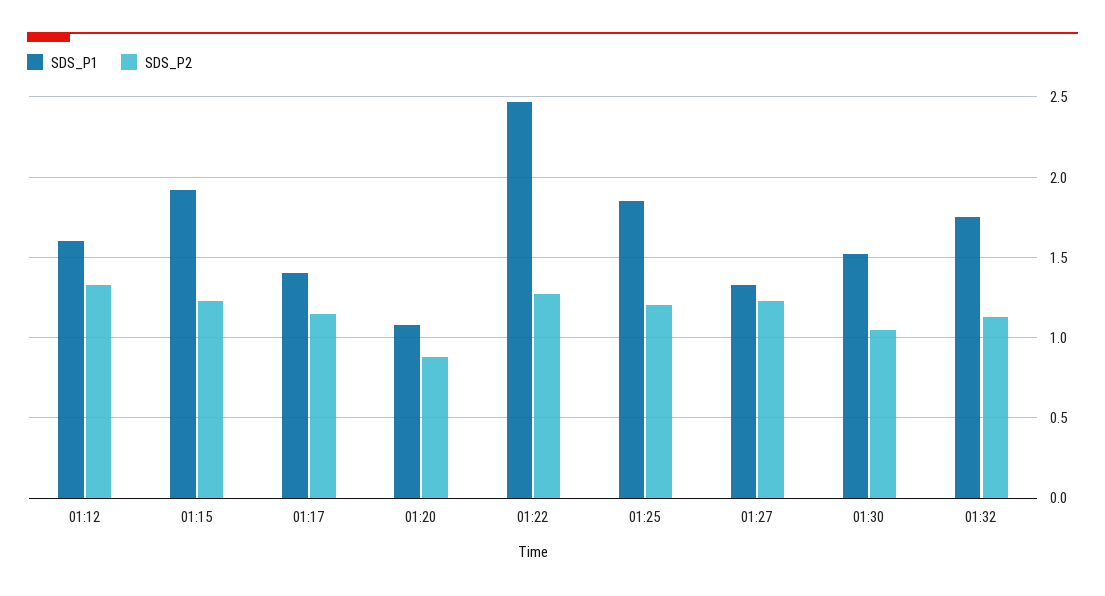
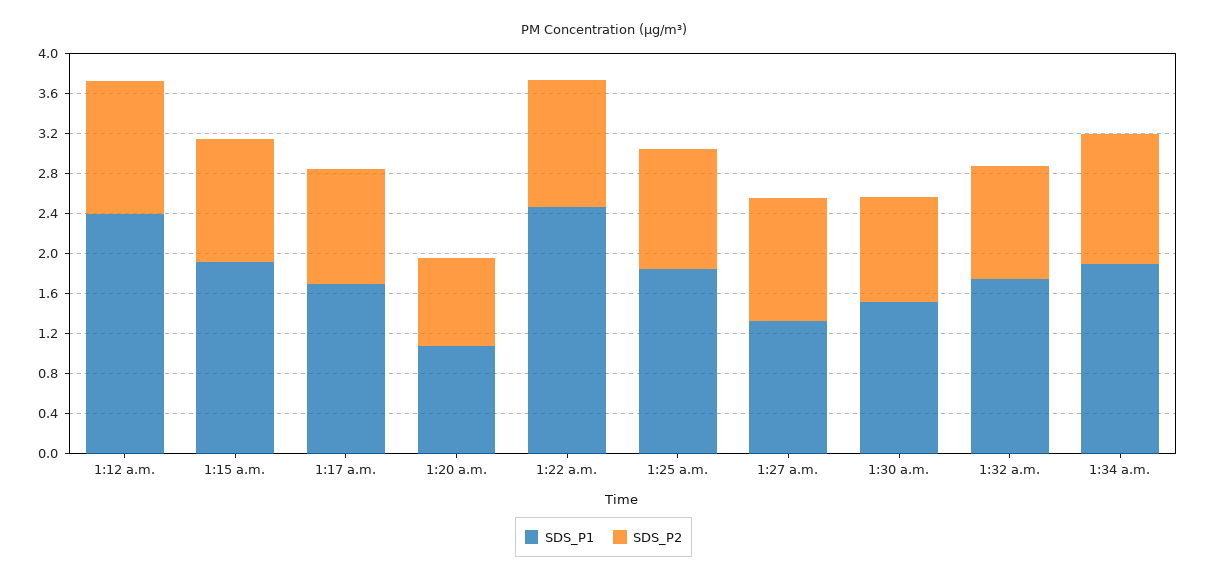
SDS_P1, 01:12: 1.6 -> 2.4
SDS_P1, 01:17: 1.4 -> 1.7
SDS_P1, 1:34 a.m.: none -> 1.9
SDS_P2, 1:34 a.m.: none -> 1.3

